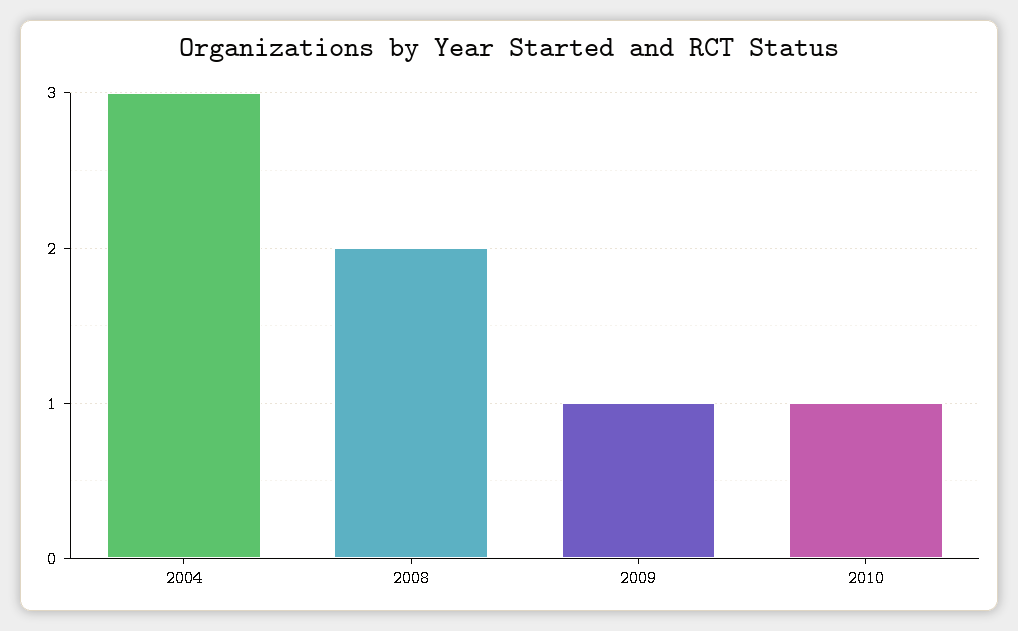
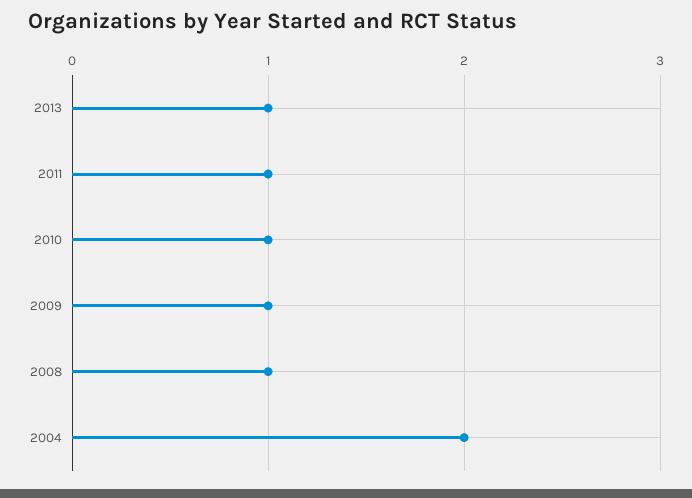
2004: 3 -> 2
2008: 2 -> 1
2013: none -> 1
2011: none -> 1

